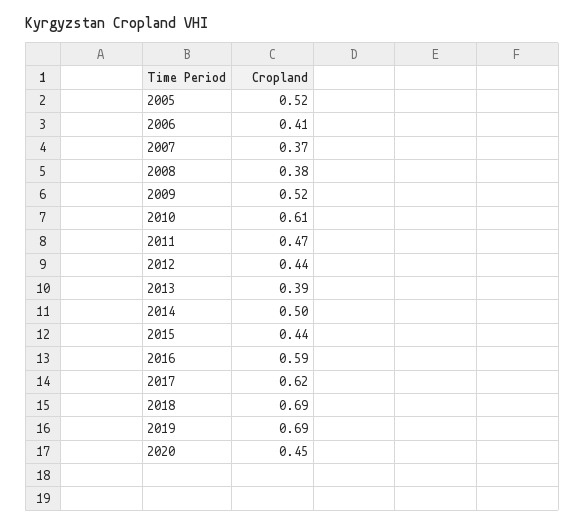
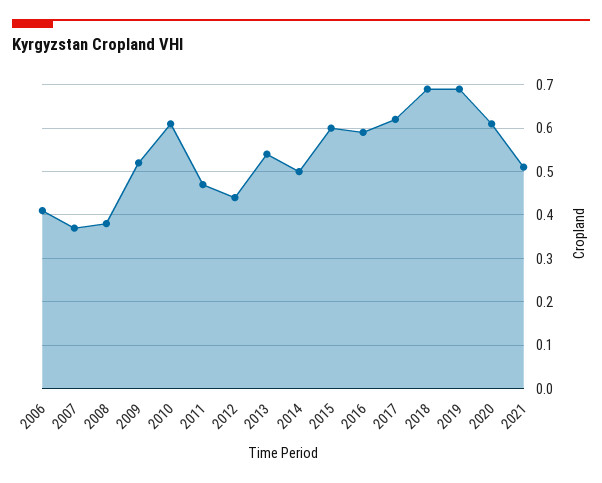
2005: 0.52 -> none
2013: 0.39 -> 0.55
2015: 0.44 -> 0.6
2020: 0.45 -> 0.6
2021: none -> 0.5

